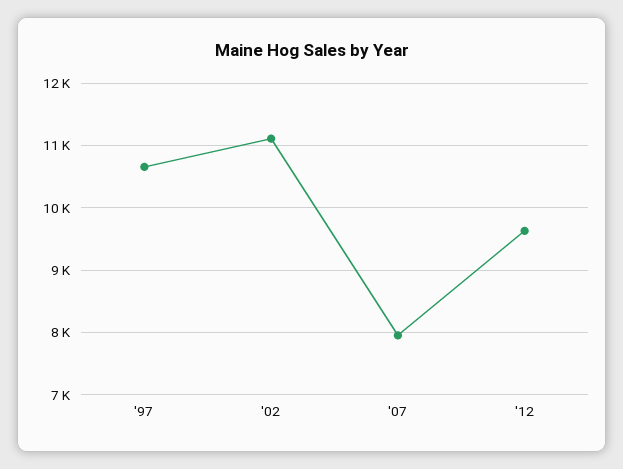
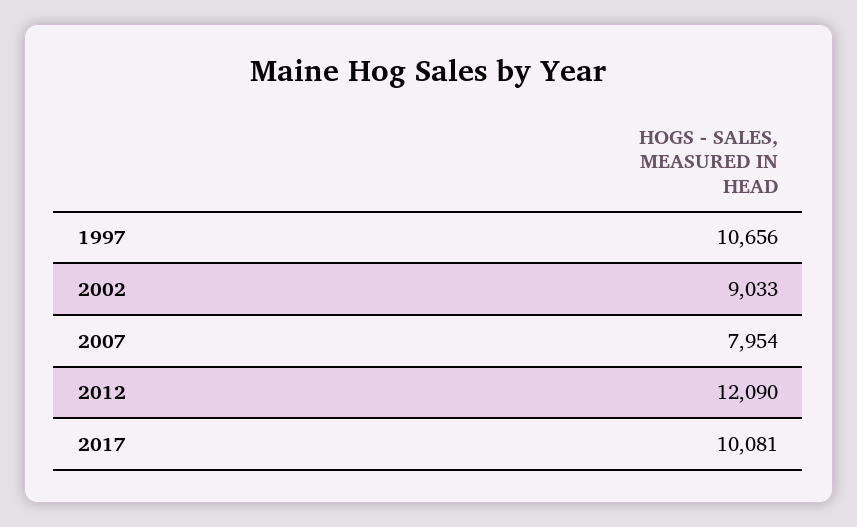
'02: 11100 -> 9033
'12: 9600 -> 12090
2017: none -> 10081

